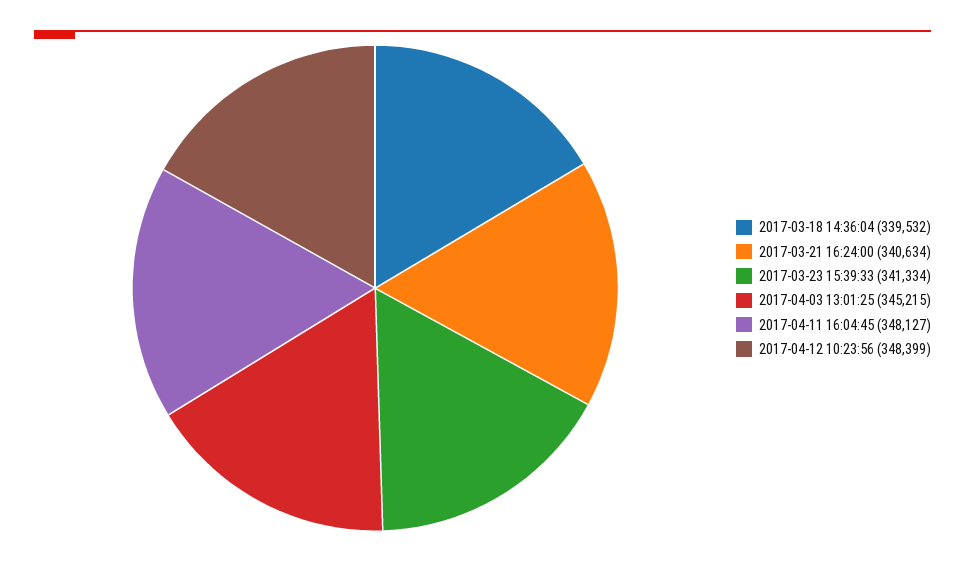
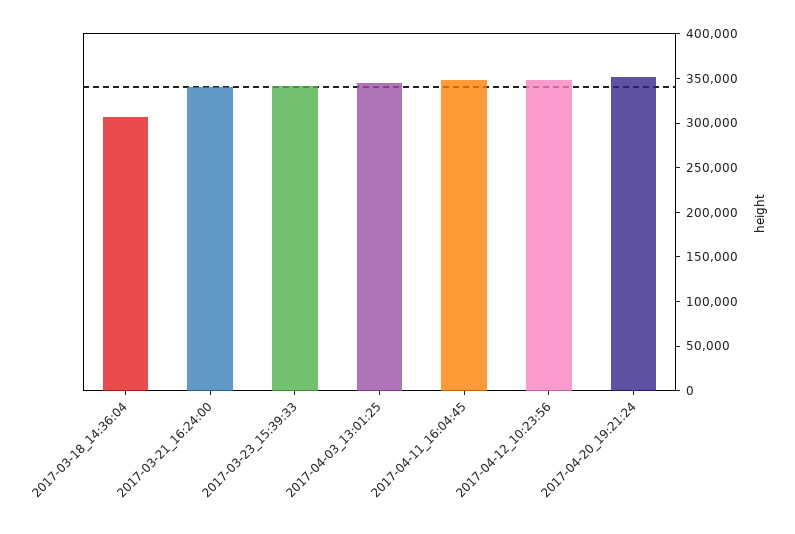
2017-03-18 14:36:04: 339532 -> 310000
2017-04-20_19:21:24: none -> 350000

